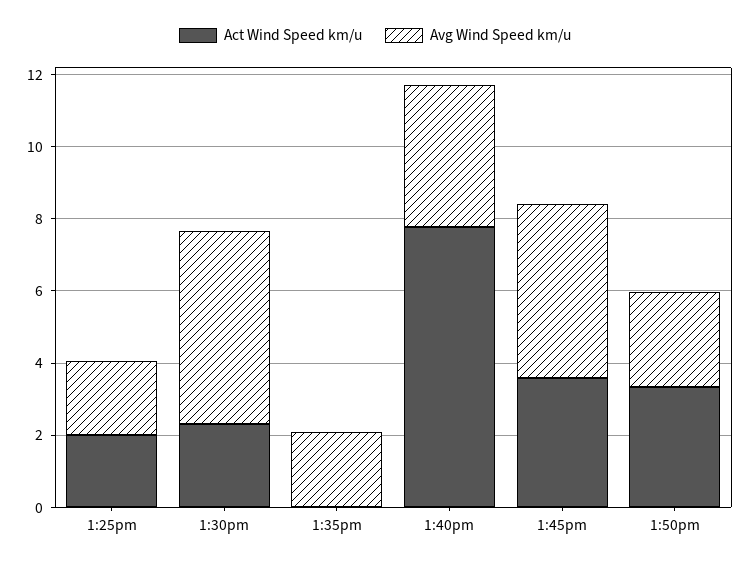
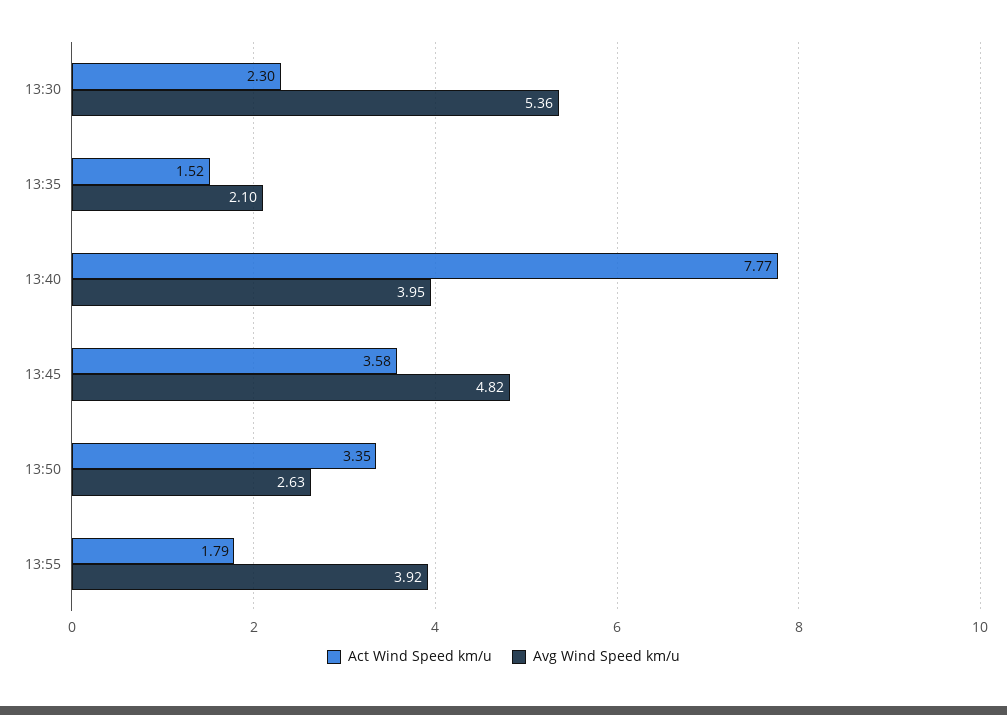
Act Wind Speed km/u, 1:25pm: 2 -> none
Avg Wind Speed km/u, 1:25pm: 2 -> none
Act Wind Speed km/u, 1:35pm: 0 -> 1.52
Act Wind Speed km/u, 13:55: none -> 1.79
Avg Wind Speed km/u, 13:55: none -> 3.92

